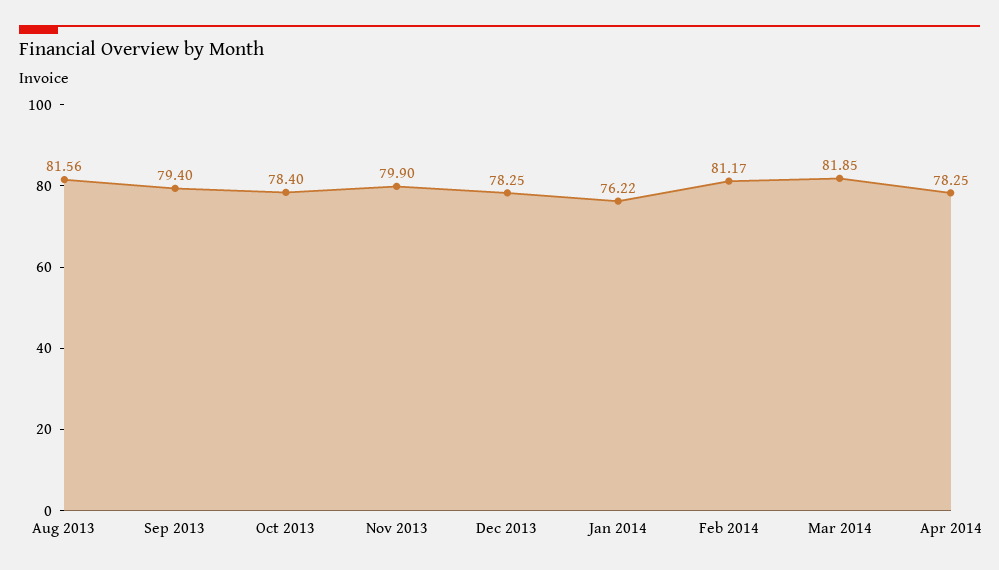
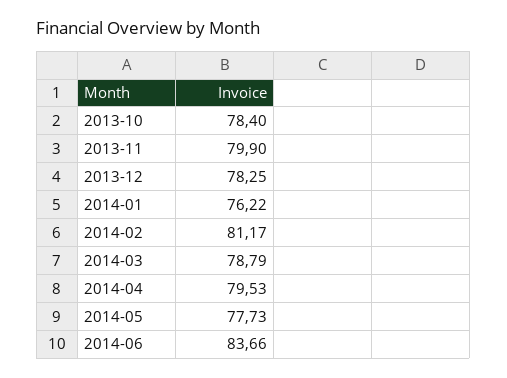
Aug 2013: 81.56 -> none
Sep 2013: 79.4 -> none
Mar 2014: 81.85 -> 78.79
Apr 2014: 78.25 -> 79.53
2014-05: none -> 77.73
2014-06: none -> 83.66

